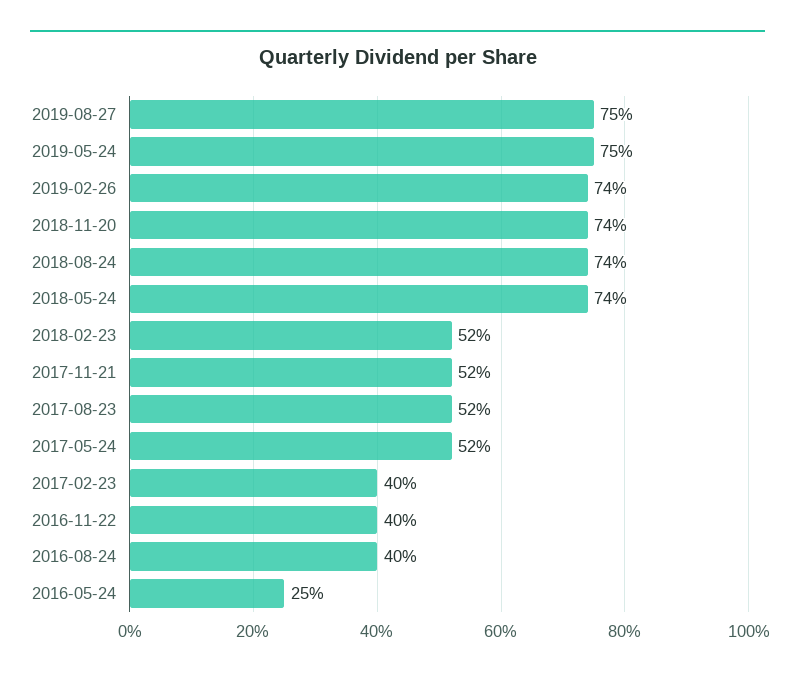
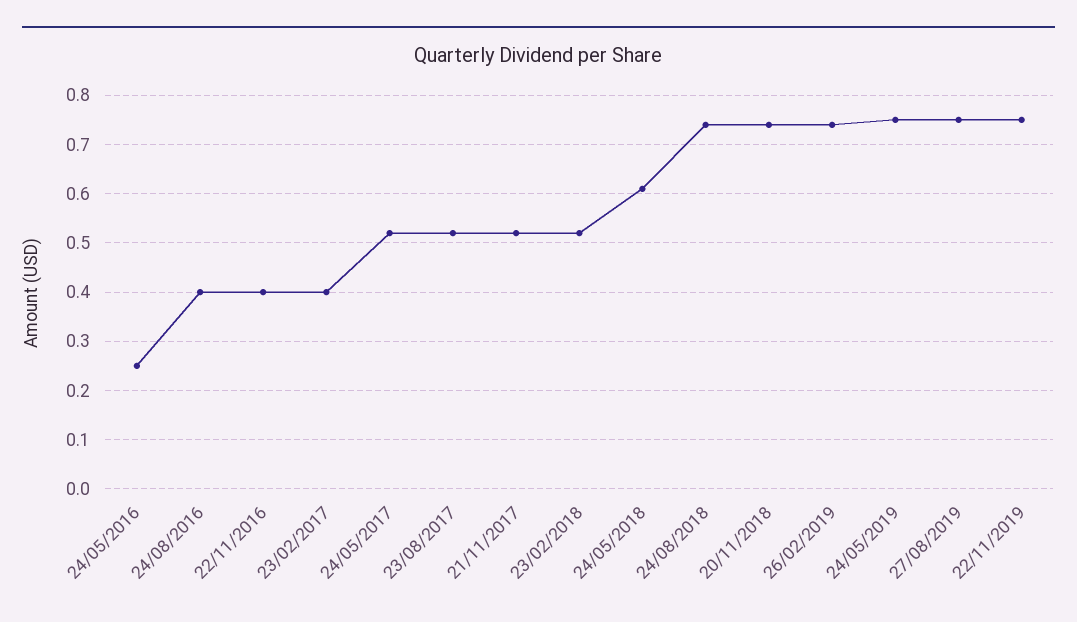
2018-05-24: 0.74 -> 0.6
22/11/2019: none -> 0.75

